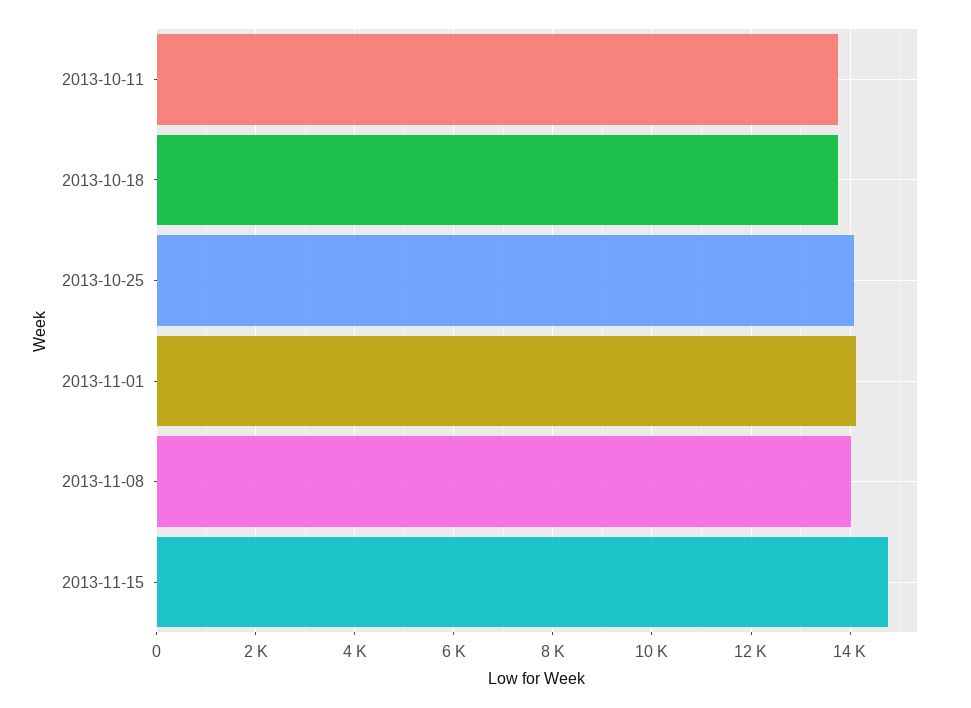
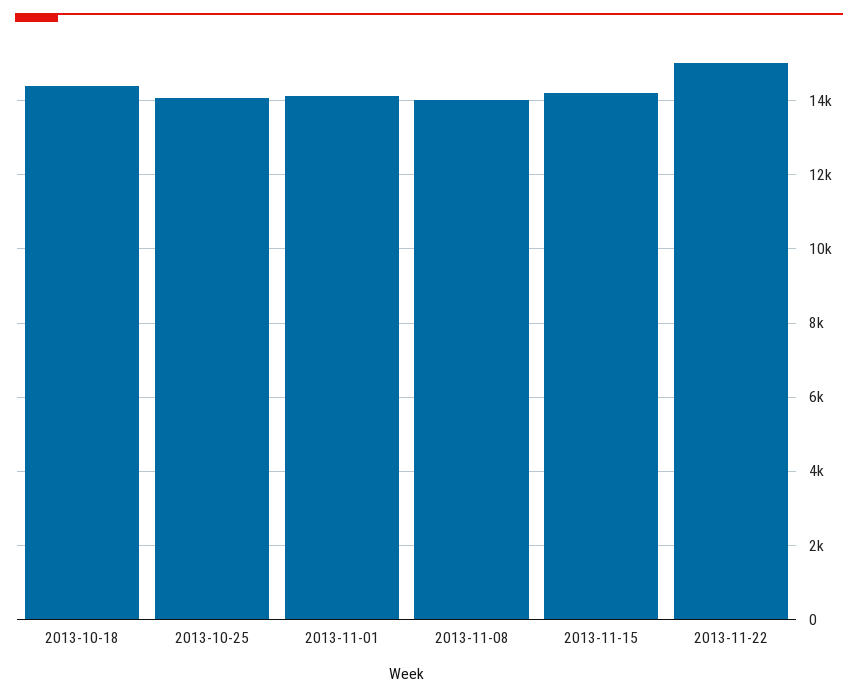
2013-10-11: 13800 -> none
2013-10-18: 13800 -> 14400
2013-11-15: 14800 -> 14200
2013-11-22: none -> 15000

